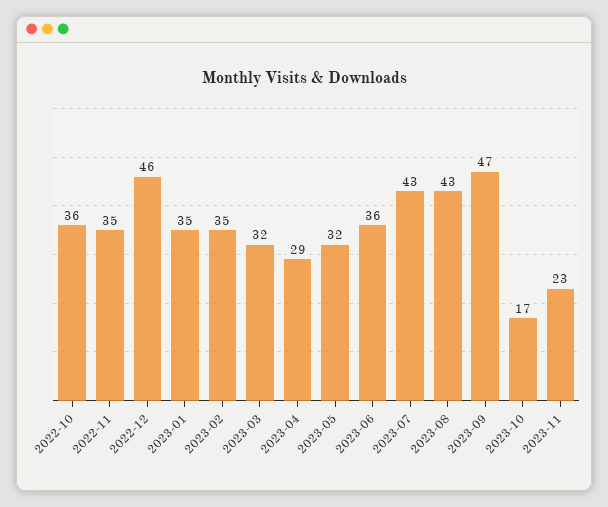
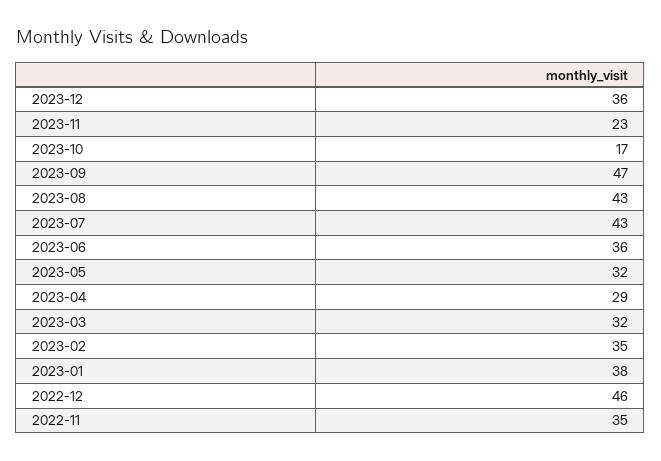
2022-10: 36 -> none
2023-01: 35 -> 38
2023-12: none -> 36

